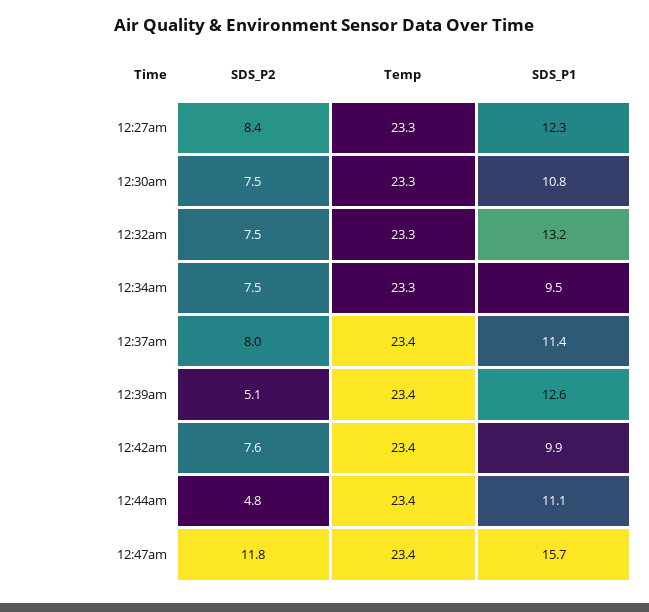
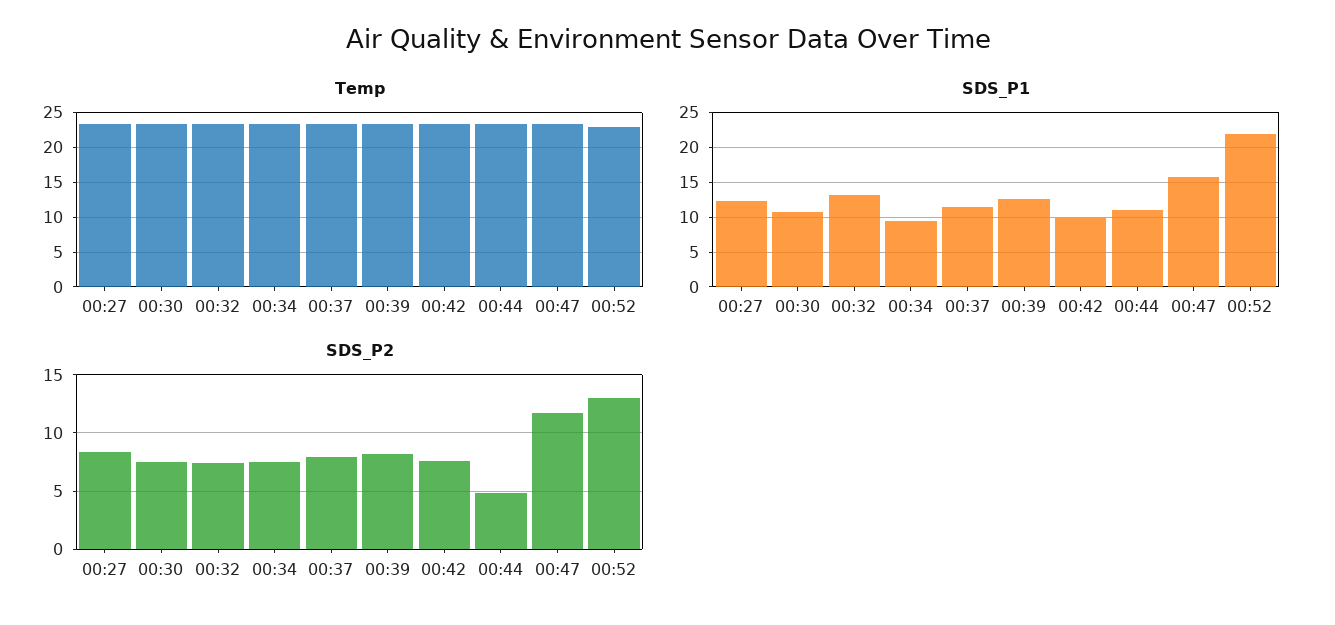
SDS_P2, 12:39am: 5.1 -> 8
Temp, 00:52: none -> 23
SDS_P1, 00:52: none -> 22
SDS_P2, 00:52: none -> 13

